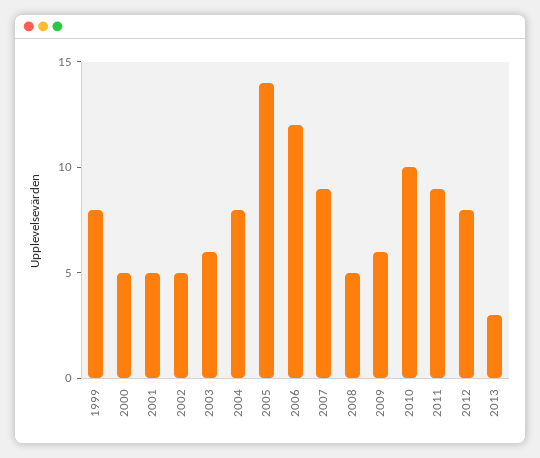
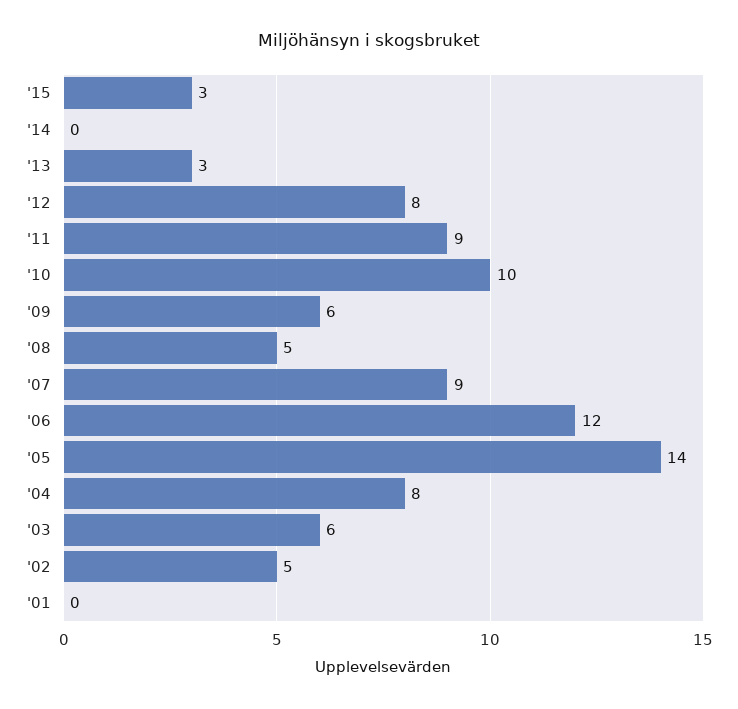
1999: 8 -> none
2000: 5 -> none
2001: 5 -> 0
'15: none -> 3
'14: none -> 0

